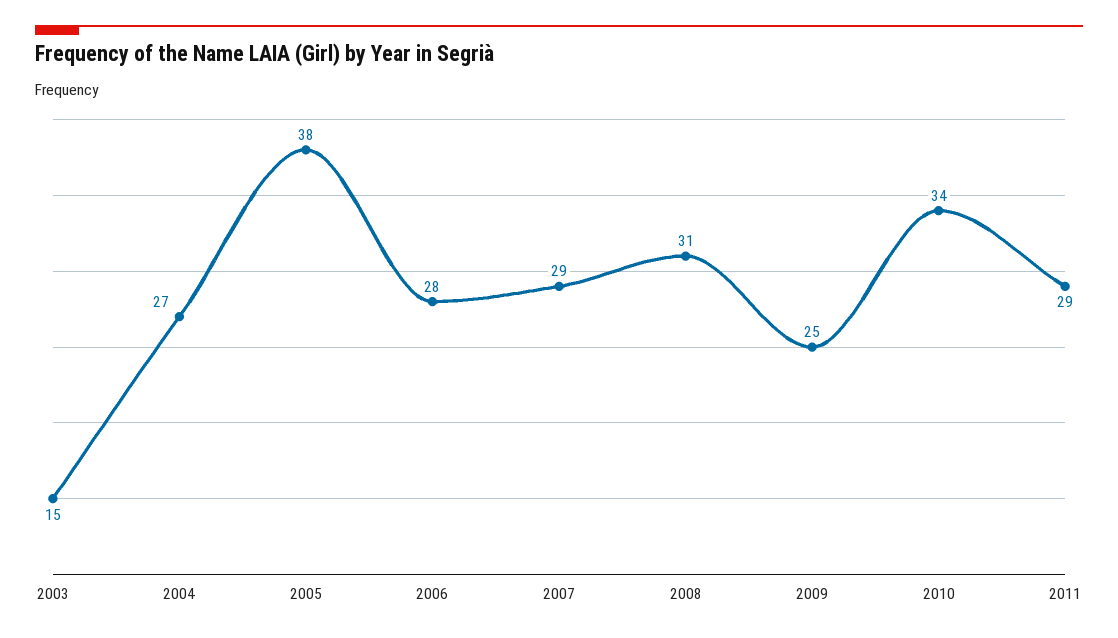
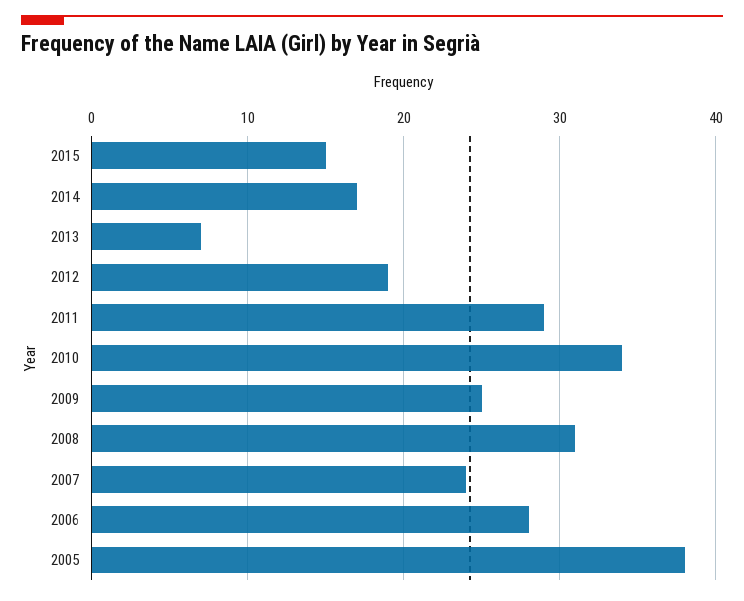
2003: 15 -> none
2004: 27 -> none
2007: 29 -> 24
2015: none -> 15
2014: none -> 17
2013: none -> 7
2012: none -> 19

